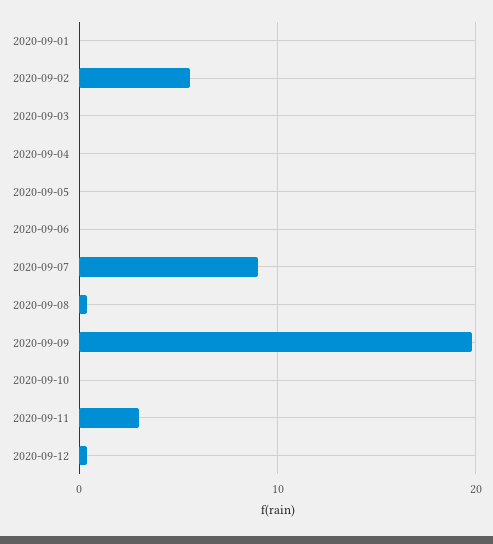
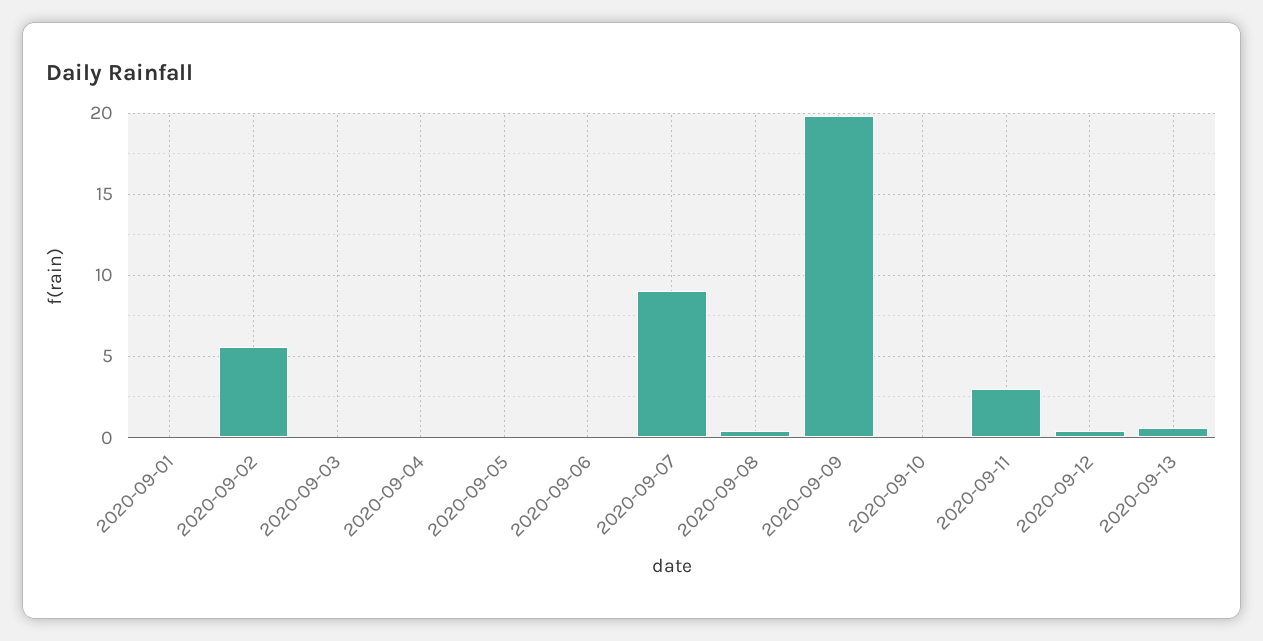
2020-09-13: none -> 0.5

